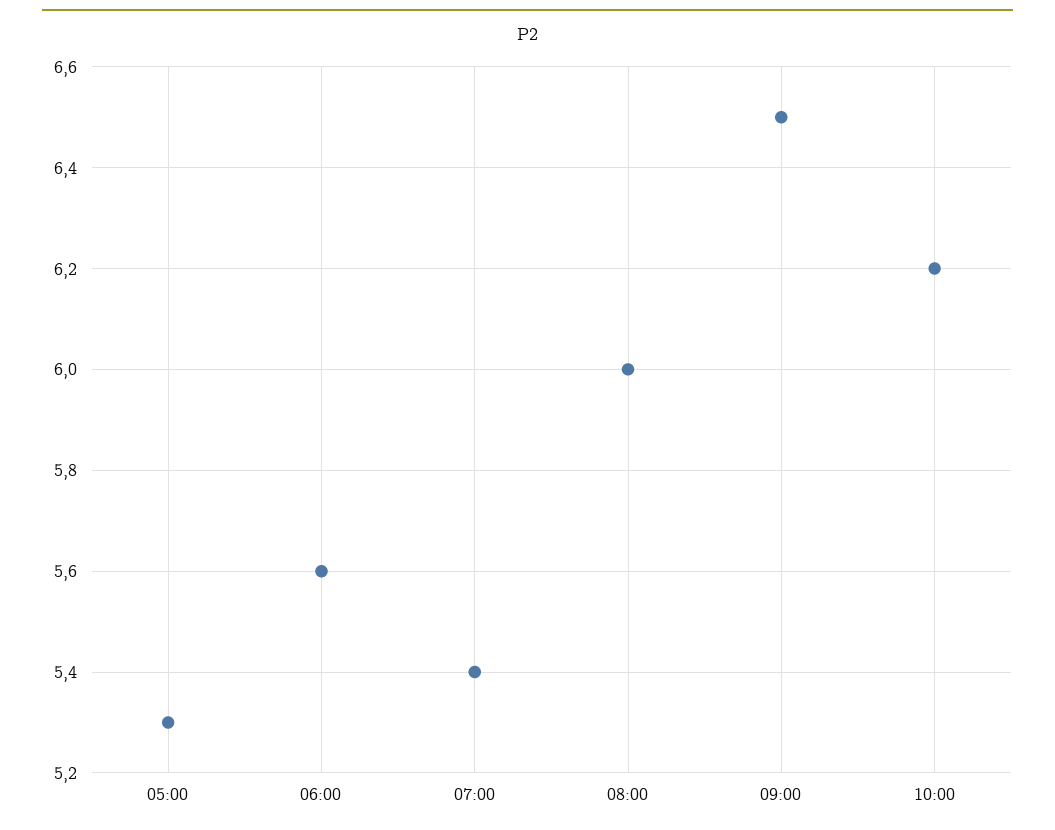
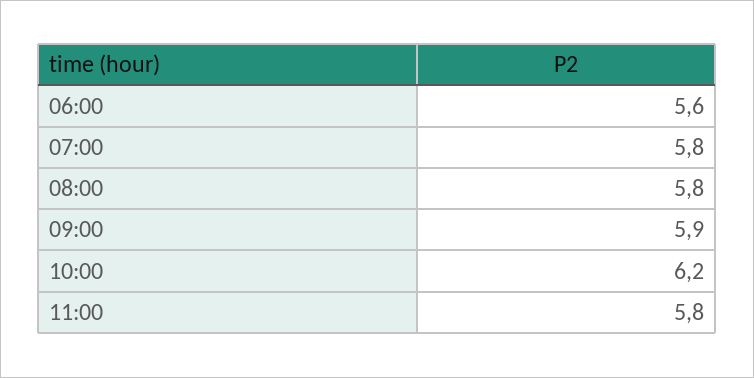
05:00: 5.3 -> none
07:00: 5.4 -> 5.8
08:00: 6 -> 5.8
09:00: 6.5 -> 5.9
11:00: none -> 5.8

